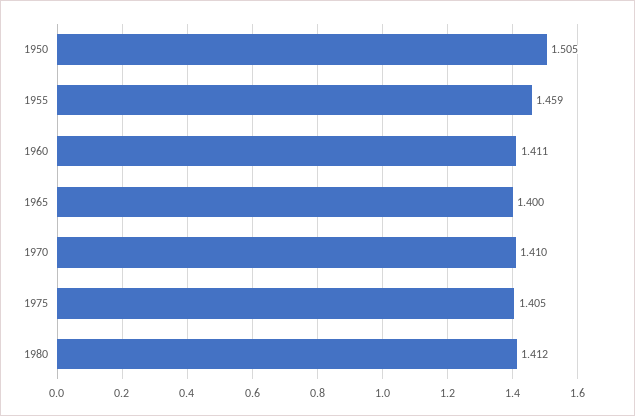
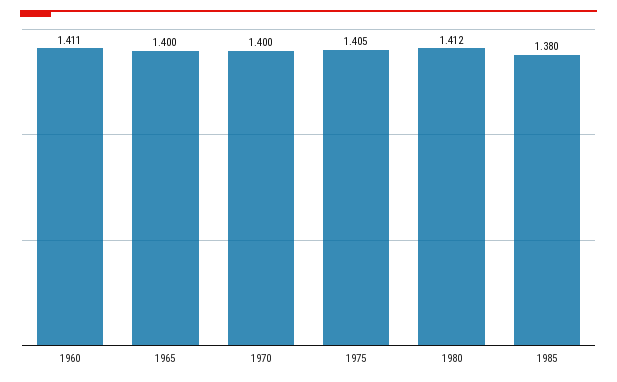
1950: 1.505 -> none
1955: 1.459 -> none
1970: 1.41 -> 1.4
1985: none -> 1.38

